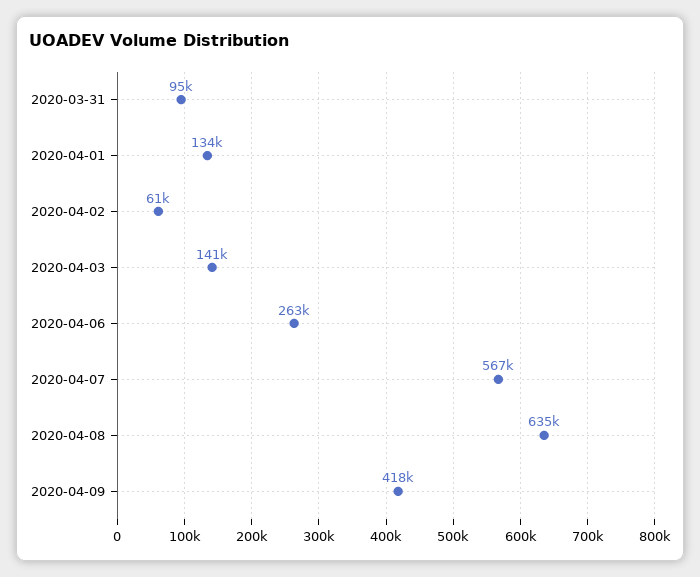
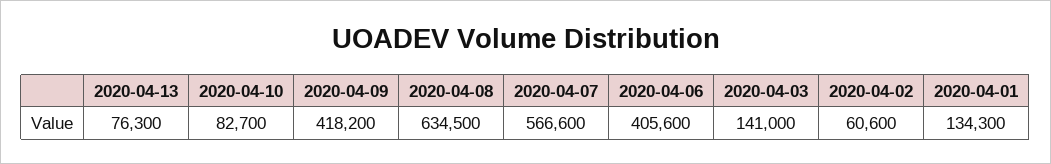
2020-03-31: 95000 -> none
2020-04-06: 263000 -> 405600
2020-04-13: none -> 76300
2020-04-10: none -> 82700

